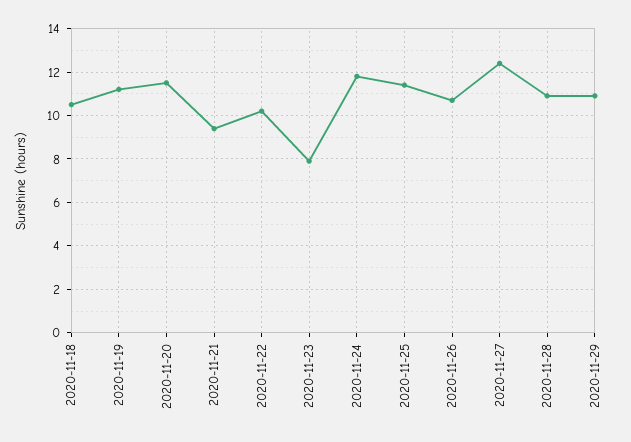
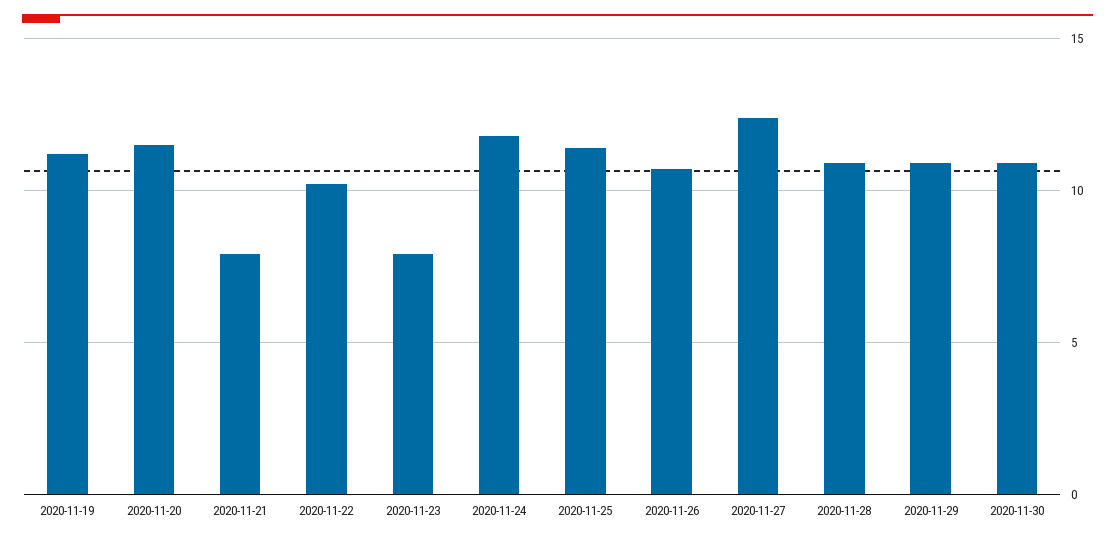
2020-11-18: 10.5 -> none
2020-11-21: 9.5 -> 8
2020-11-30: none -> 11

